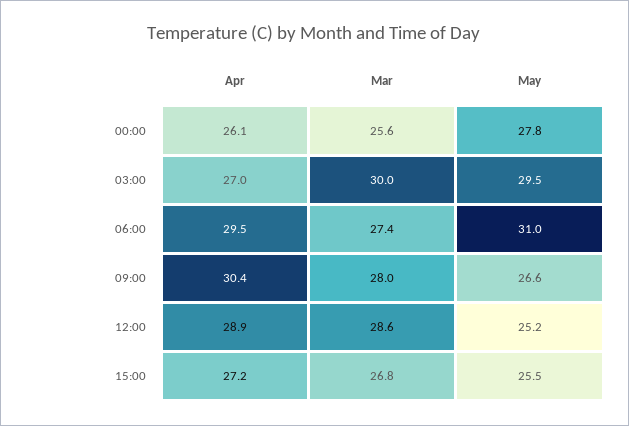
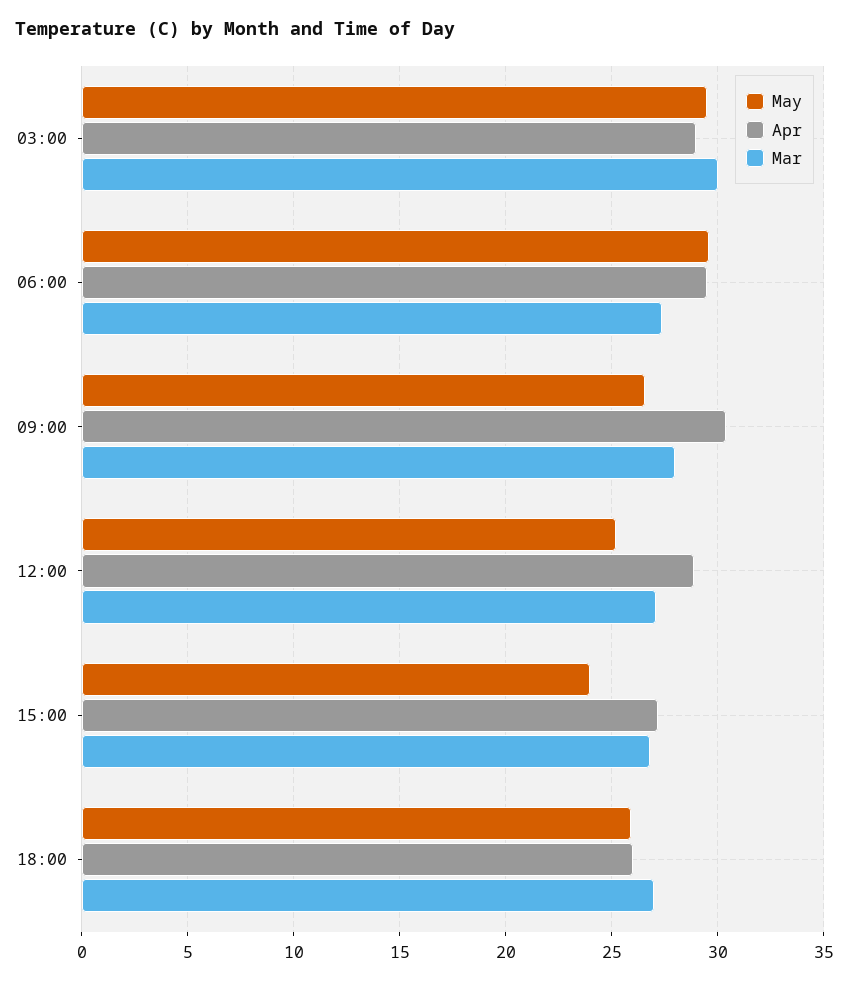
Apr, 00:00: 26.1 -> none
Mar, 00:00: 25.6 -> none
May, 00:00: 27.8 -> none
Apr, 03:00: 27 -> 29
May, 06:00: 31 -> 29.5
Mar, 12:00: 28.6 -> 27
May, 15:00: 25.5 -> 24
May, 18:00: none -> 26
Apr, 18:00: none -> 26
Mar, 18:00: none -> 27

